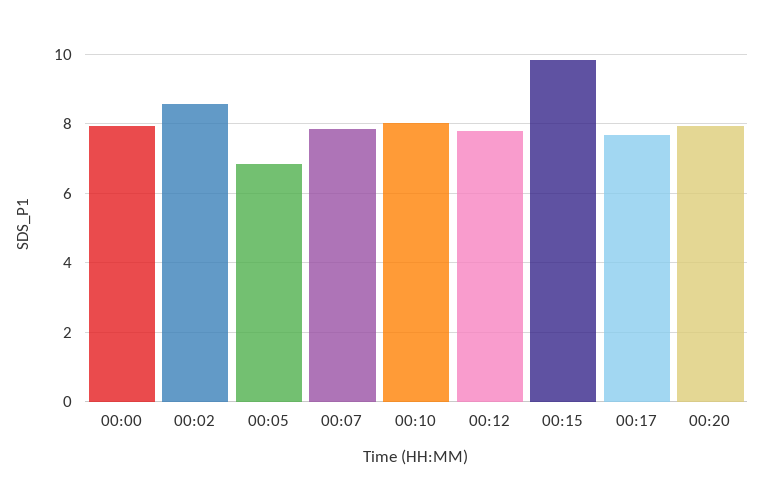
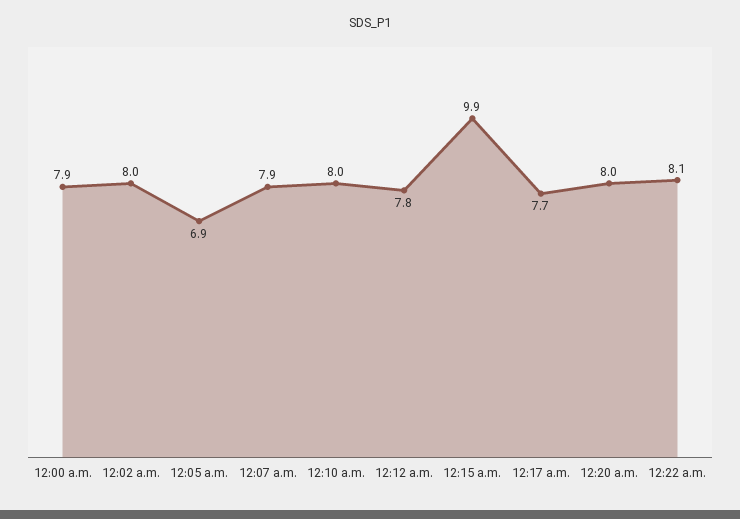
00:02: 8.6 -> 8
12:22 a.m.: none -> 8.1

